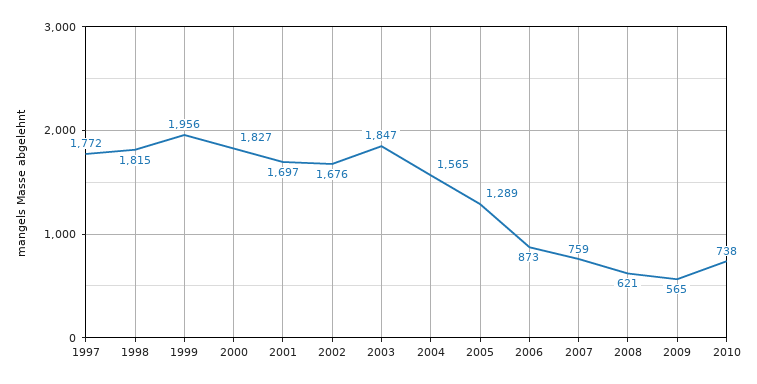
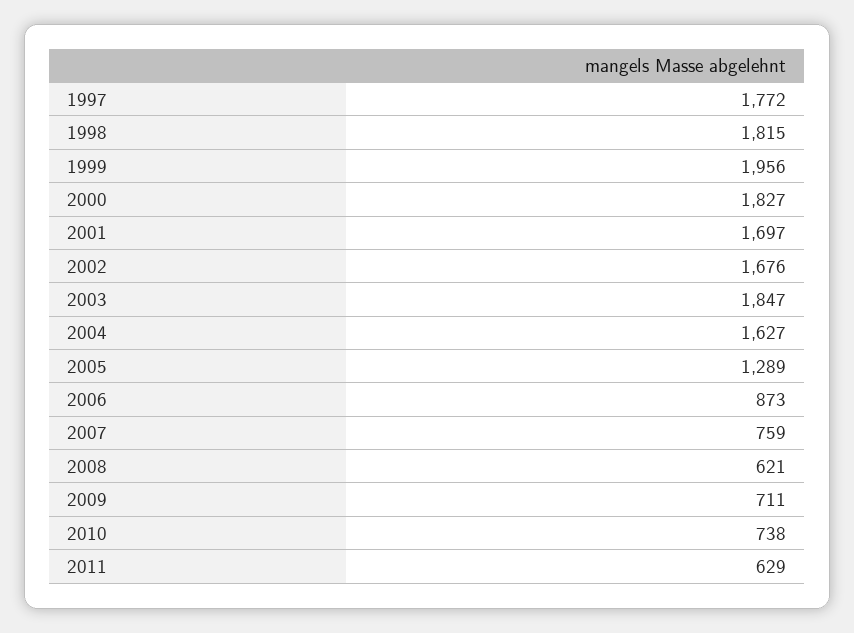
2004: 1565 -> 1627
2009: 565 -> 711
2011: none -> 629

